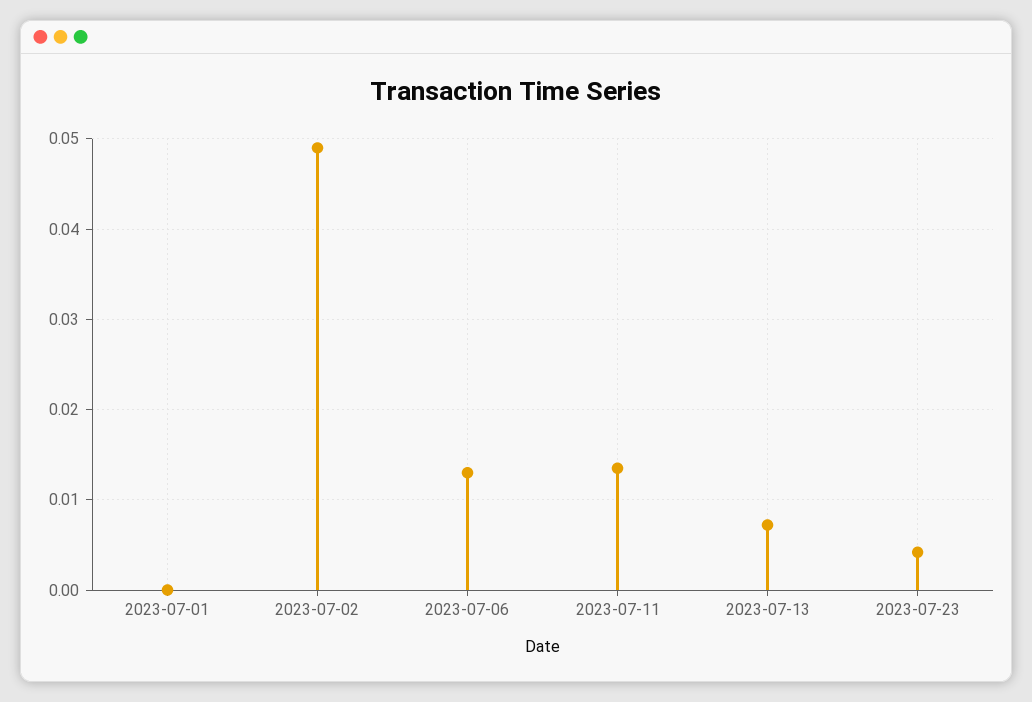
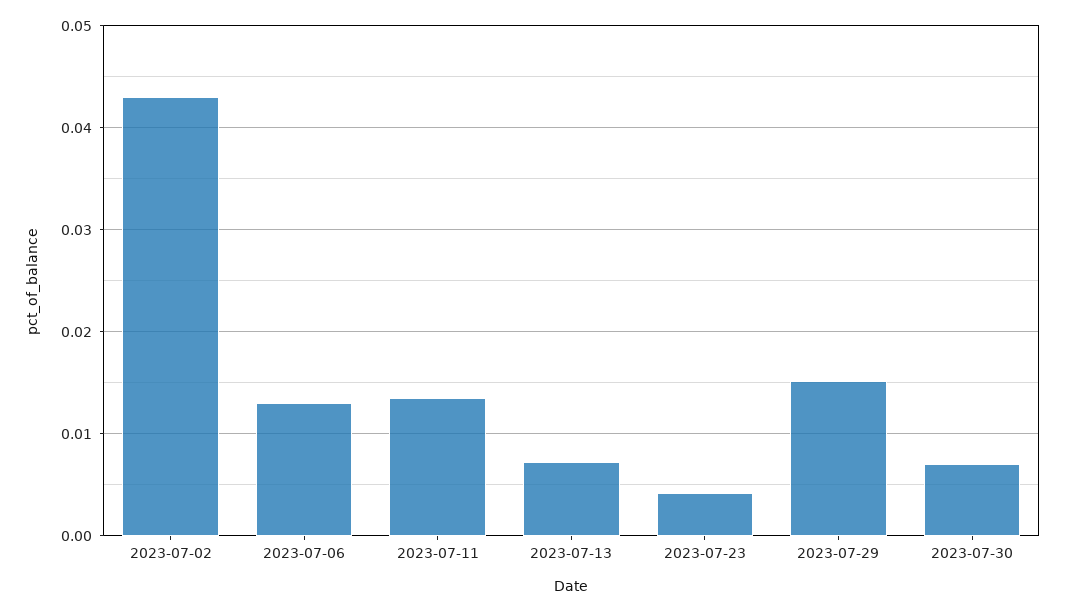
2023-07-01: 0 -> none
2023-07-02: 0.049 -> 0.043
2023-07-29: none -> 0.015
2023-07-30: none -> 0.007

